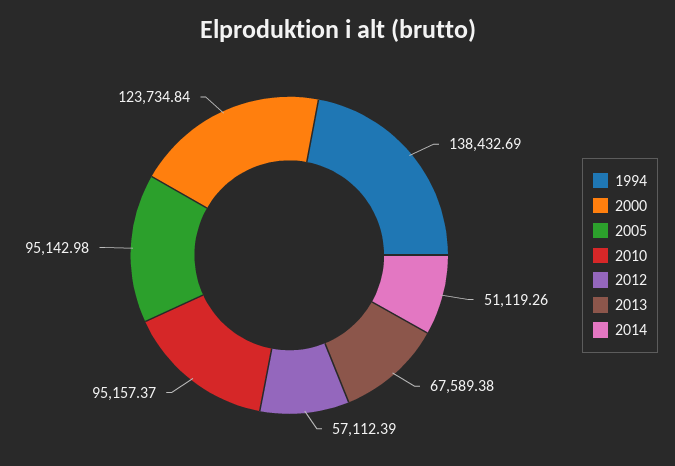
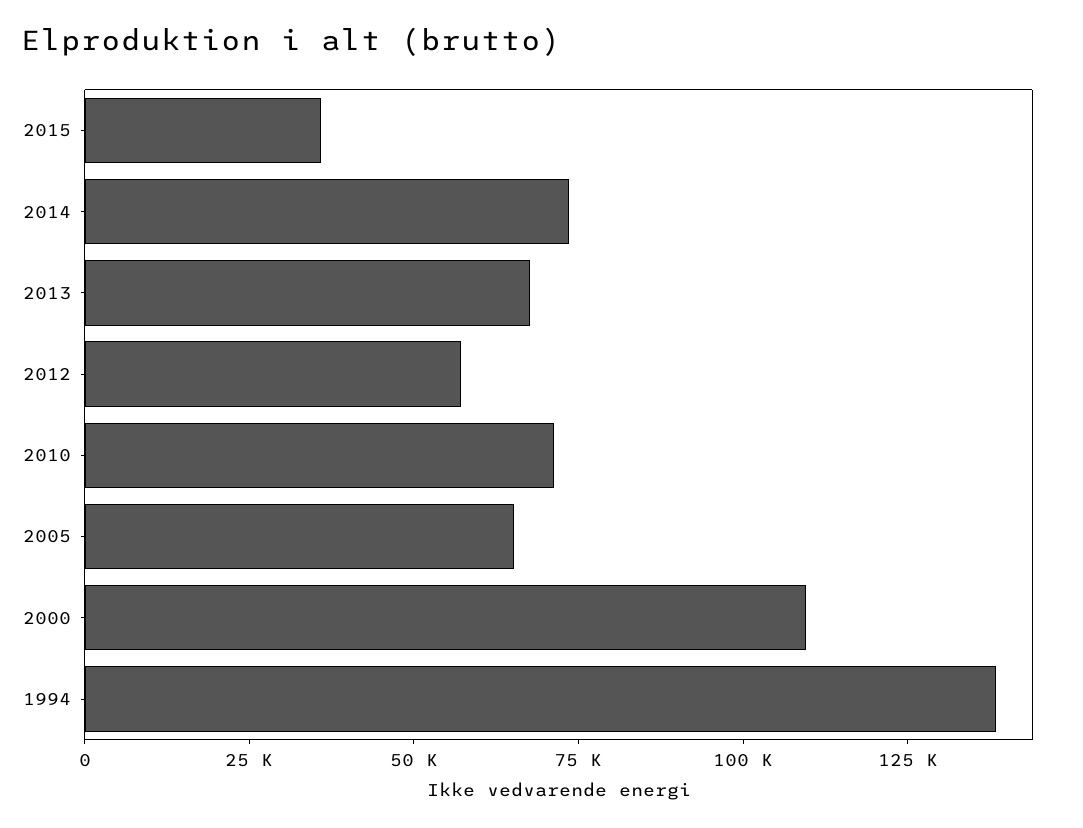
2000: 123734.84 -> 110000
2005: 95142.98 -> 65000
2010: 95157.37 -> 70000
2014: 51119.26 -> 75000
2015: none -> 35000

